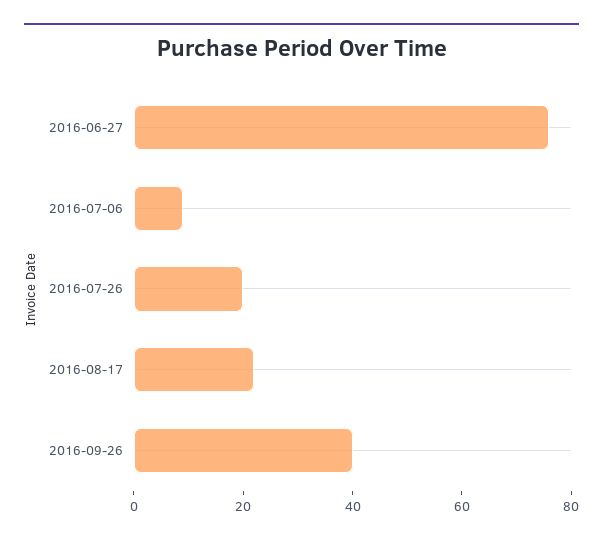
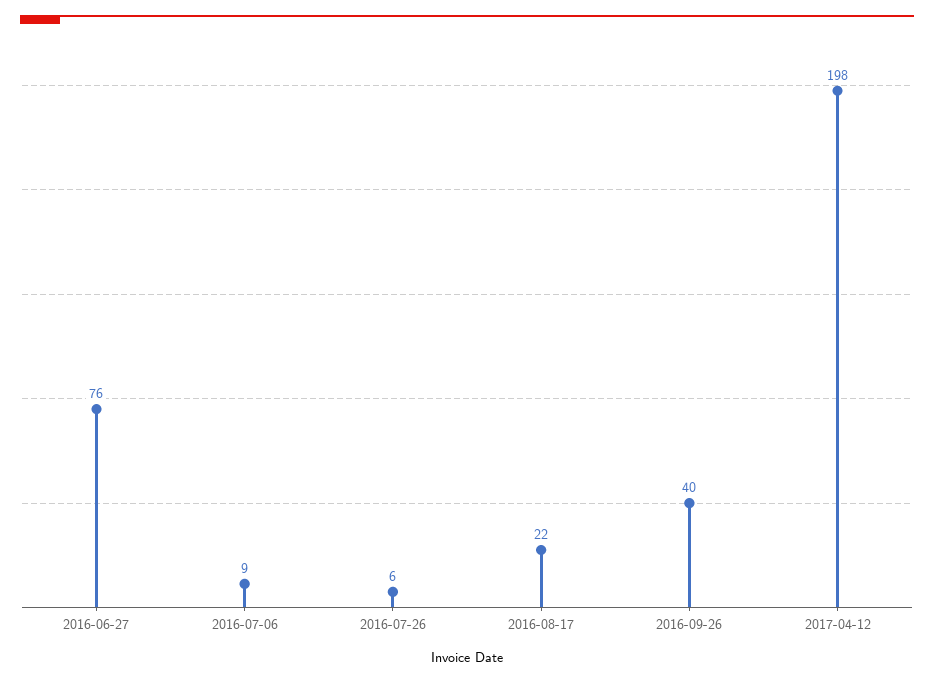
2016-07-26: 20 -> 6
2017-04-12: none -> 198

